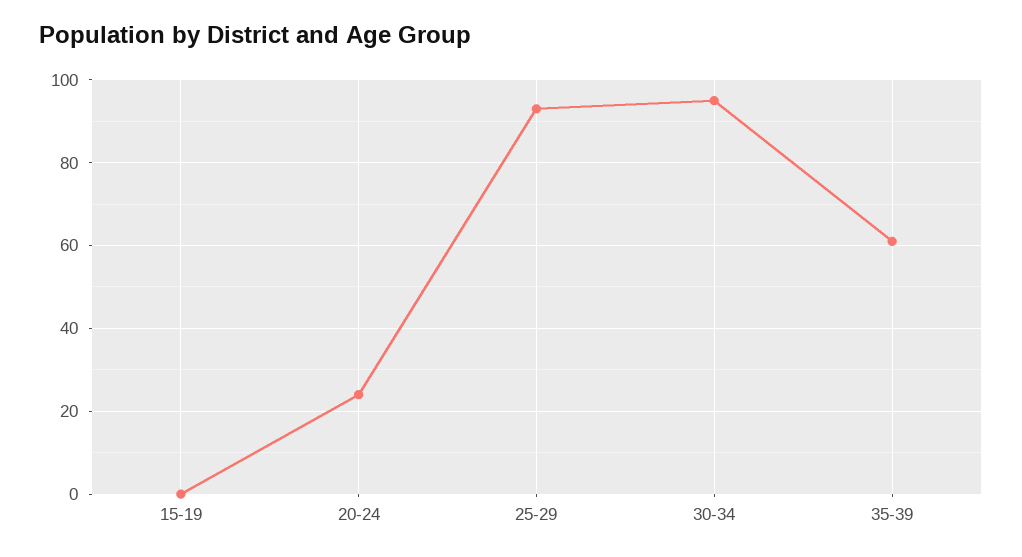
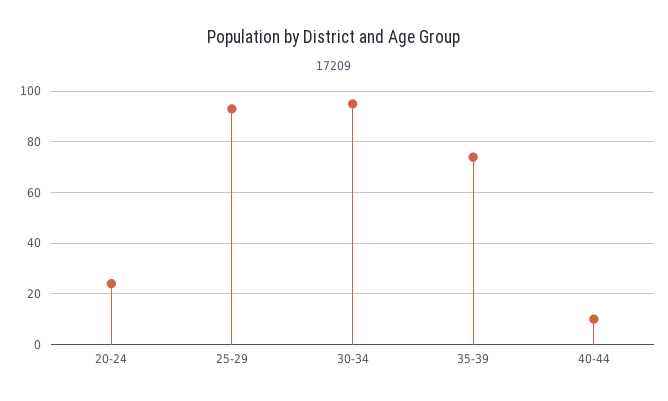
15-19: 0 -> none
35-39: 60 -> 75
40-44: none -> 10

